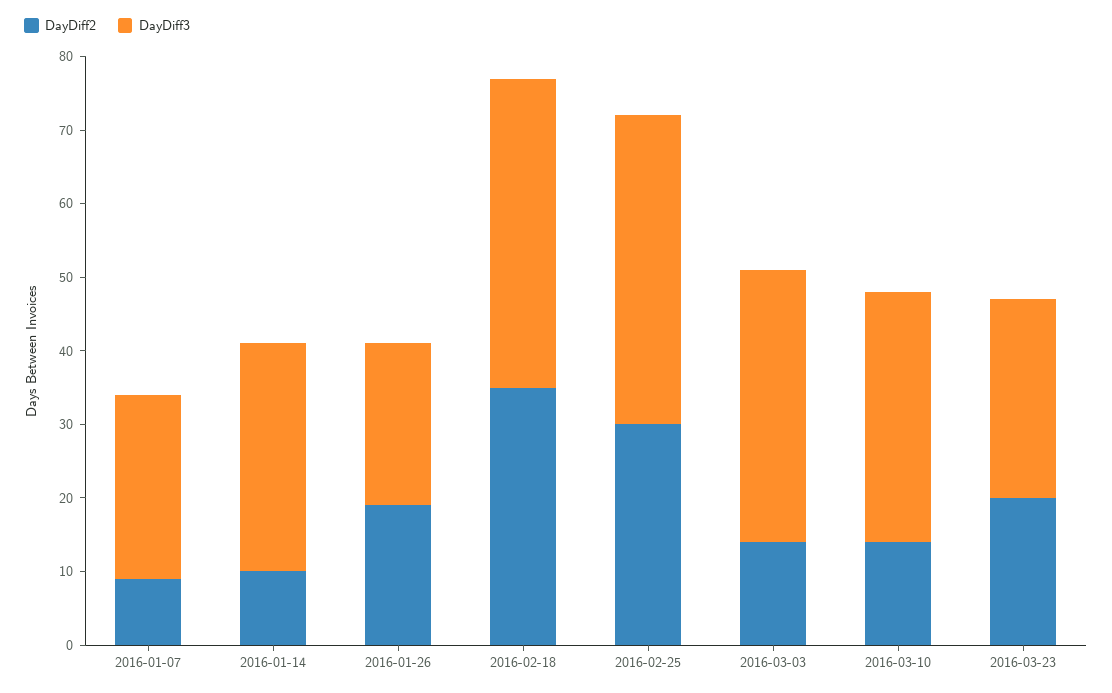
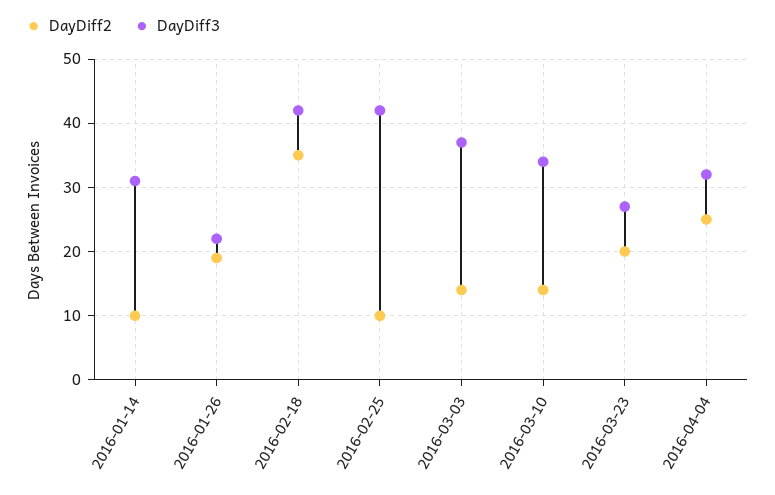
DayDiff2, 2016-01-07: 10 -> none
DayDiff3, 2016-01-07: 25 -> none
DayDiff2, 2016-02-25: 30 -> 10
DayDiff2, 2016-04-04: none -> 25
DayDiff3, 2016-04-04: none -> 32

